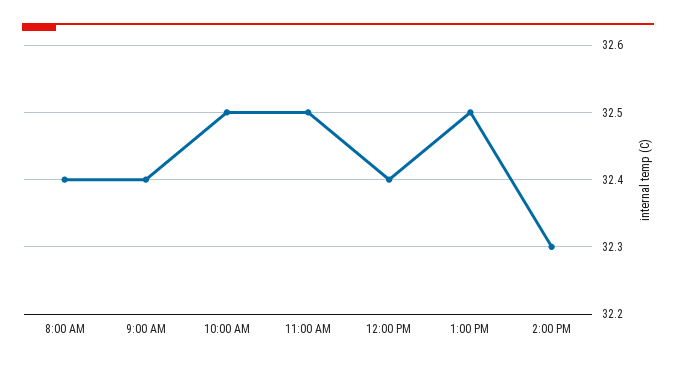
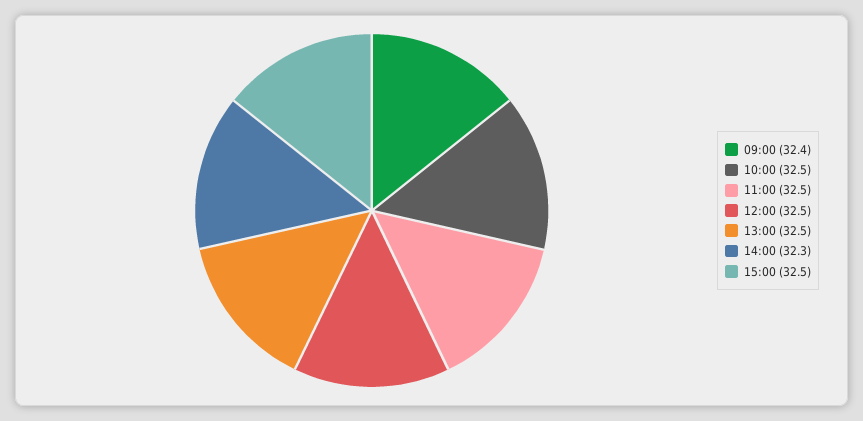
8:00 AM: 32.4 -> none
12:00 PM: 32.4 -> 32.5
15:00: none -> 32.5

